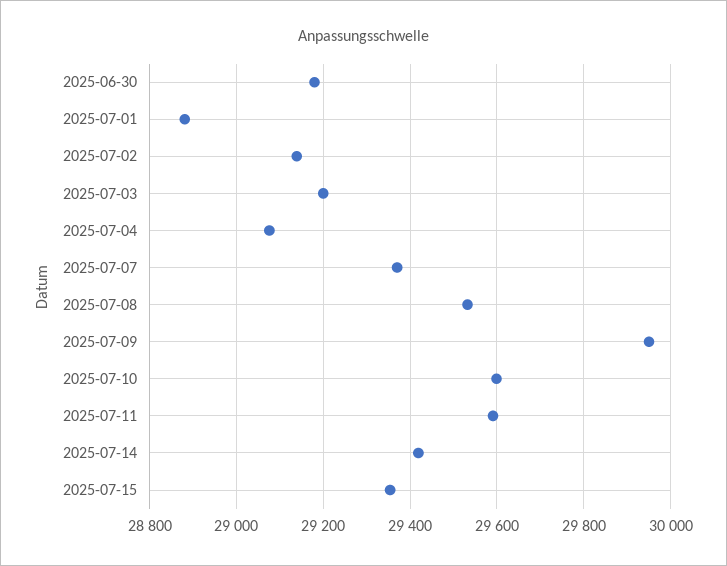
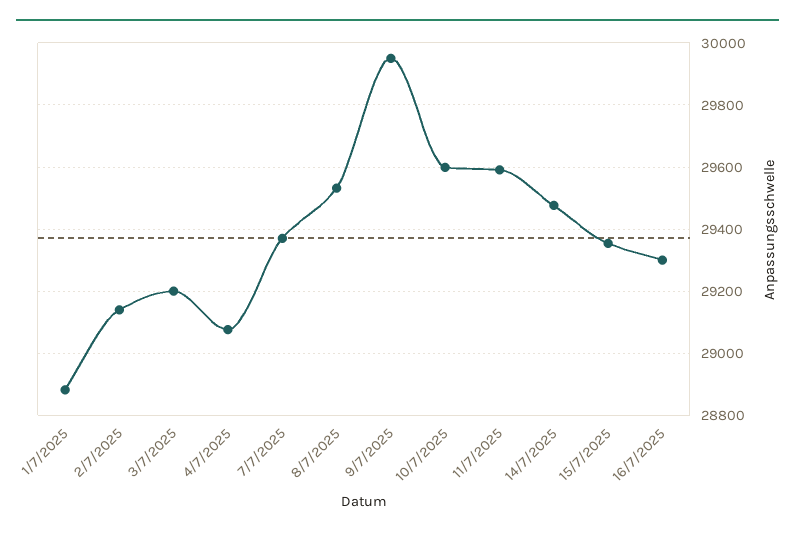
2025-06-30: 29180 -> none
2025-07-14: 29420 -> 29480
16/7/2025: none -> 29300

